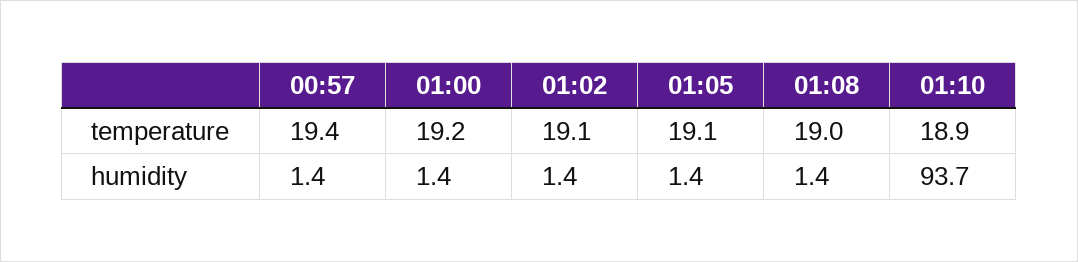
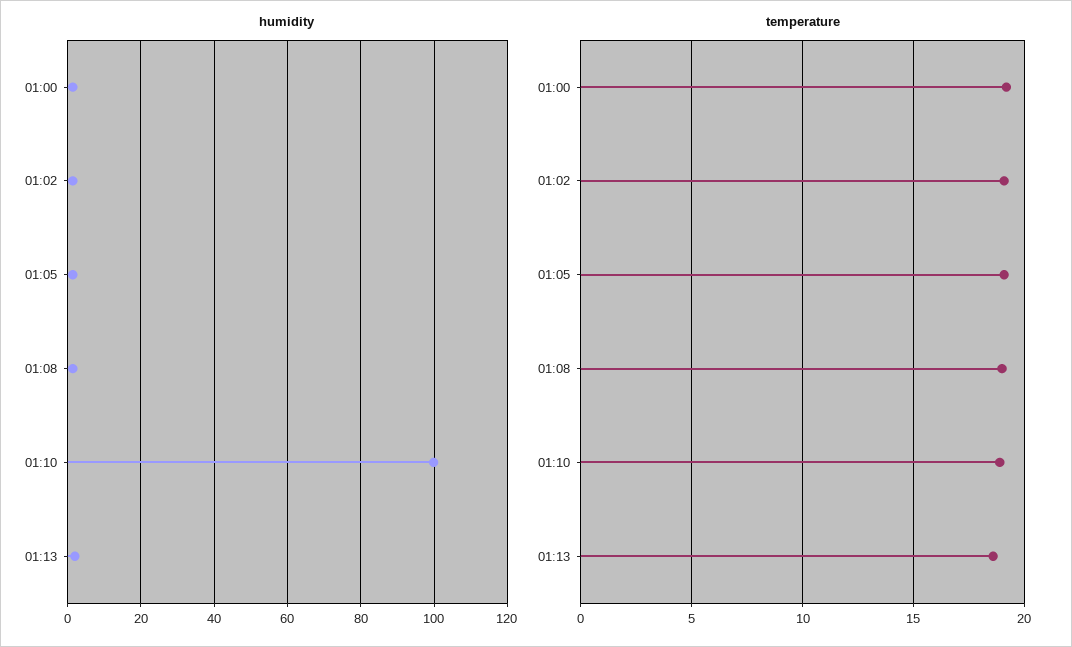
temperature, 00:57: 19.4 -> none
humidity, 00:57: 1.4 -> none
humidity, 01:10: 93.7 -> 100
humidity, 01:13: none -> 2
temperature, 01:13: none -> 18.5

